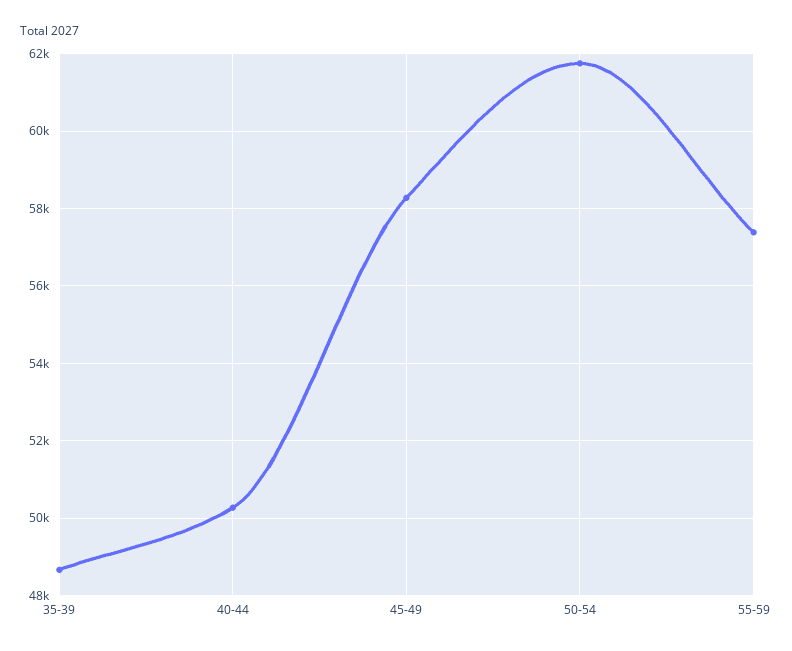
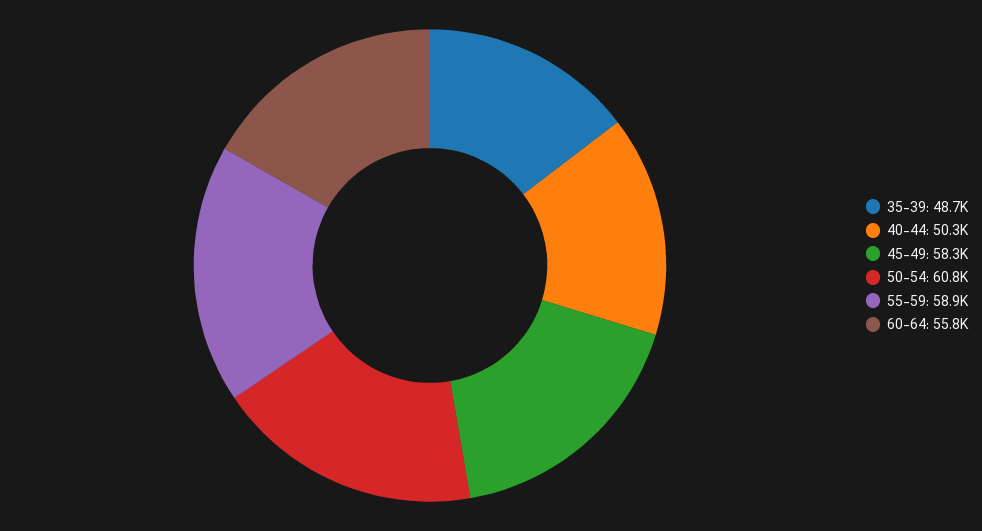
50-54: 61800 -> 60800
55-59: 57400 -> 58900
60-64: none -> 55800

